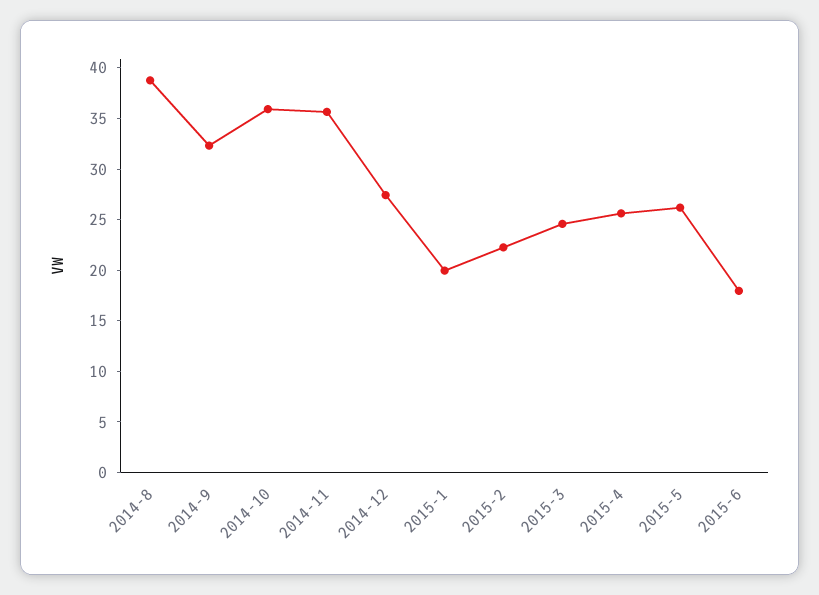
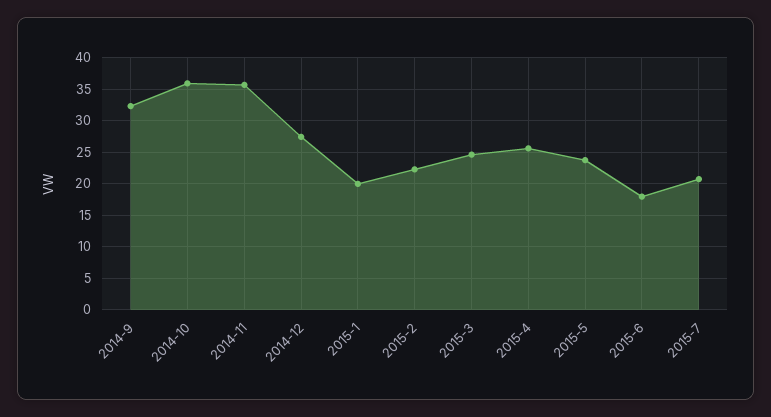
2014-8: 39 -> none
2015-5: 26 -> 24
2015-7: none -> 21

